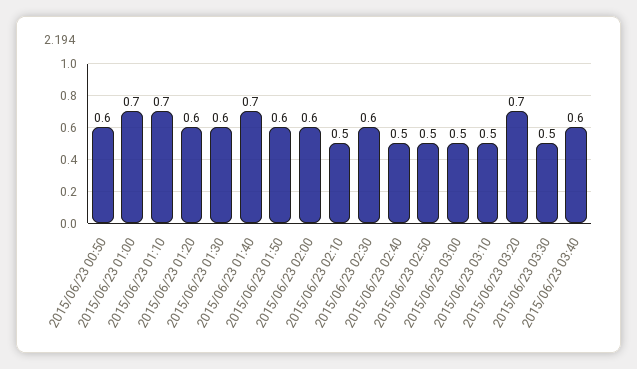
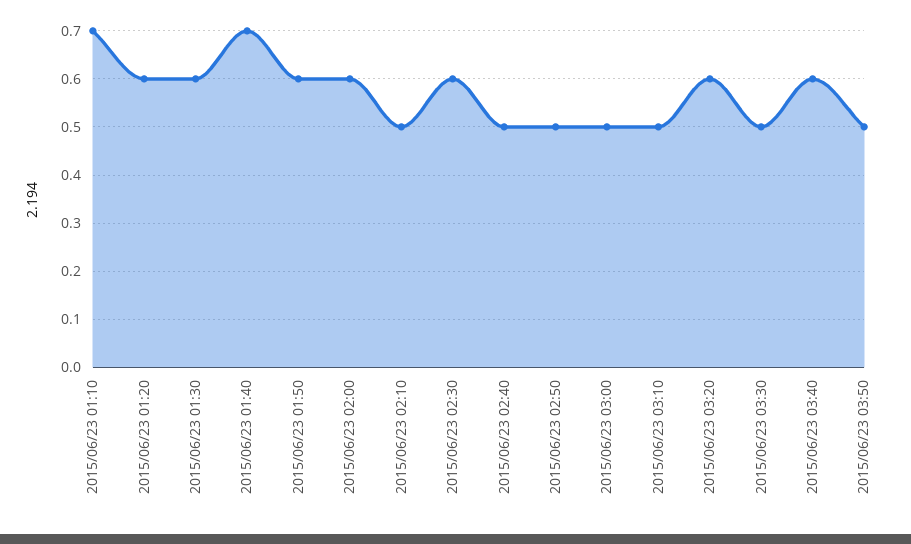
2015/06/23 00:50: 0.6 -> none
2015/06/23 01:00: 0.7 -> none
2015/06/23 03:20: 0.7 -> 0.6
2015/06/23 03:50: none -> 0.5

